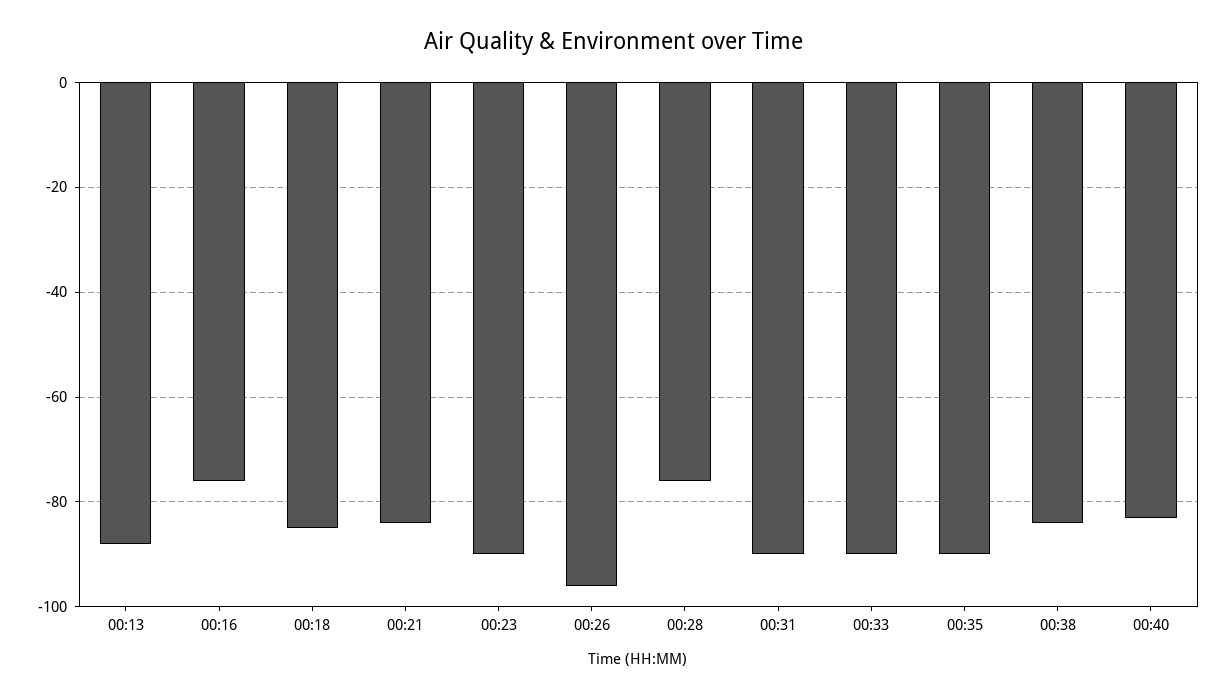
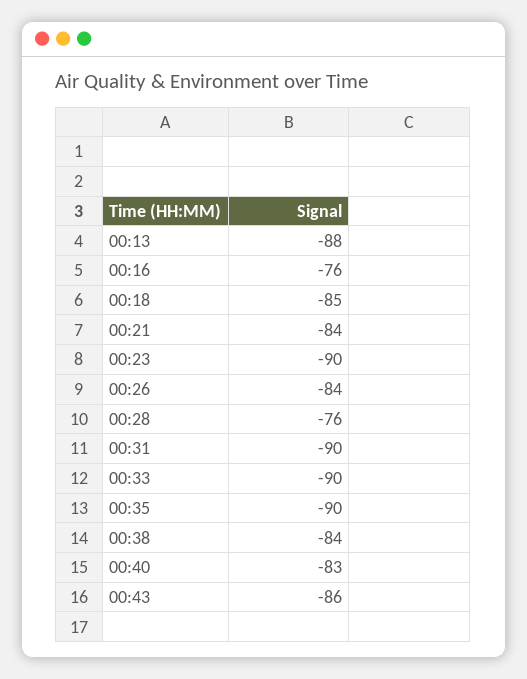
00:26: -95 -> -84
00:43: none -> -86

